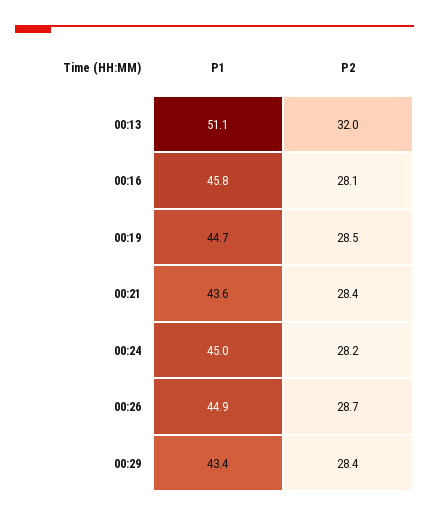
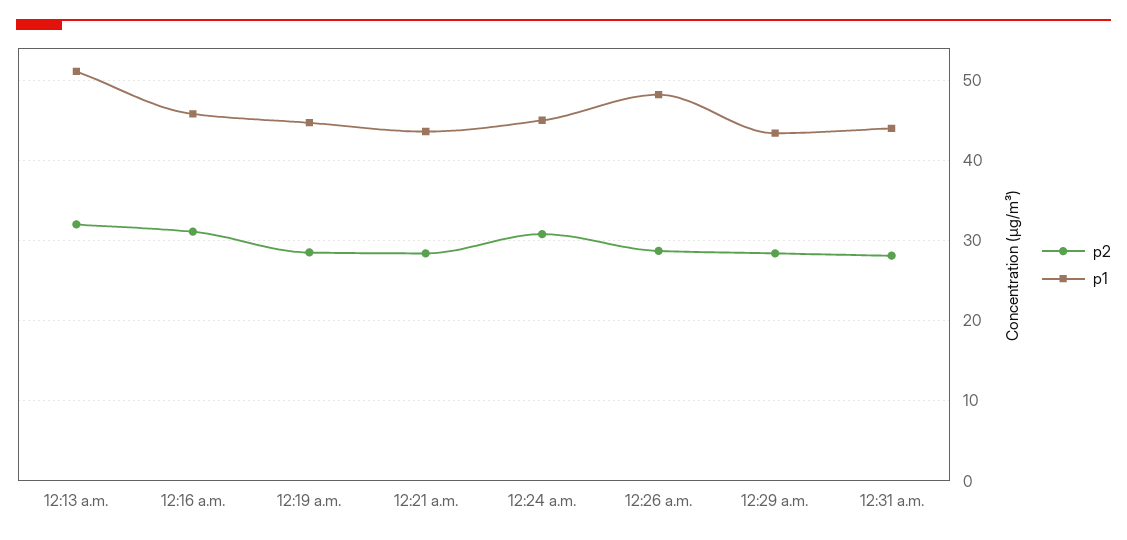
P2, 00:16: 28.1 -> 31
P2, 00:24: 28.2 -> 31
P1, 00:26: 44.9 -> 48
P2, 12:31 a.m.: none -> 28
P1, 12:31 a.m.: none -> 44

